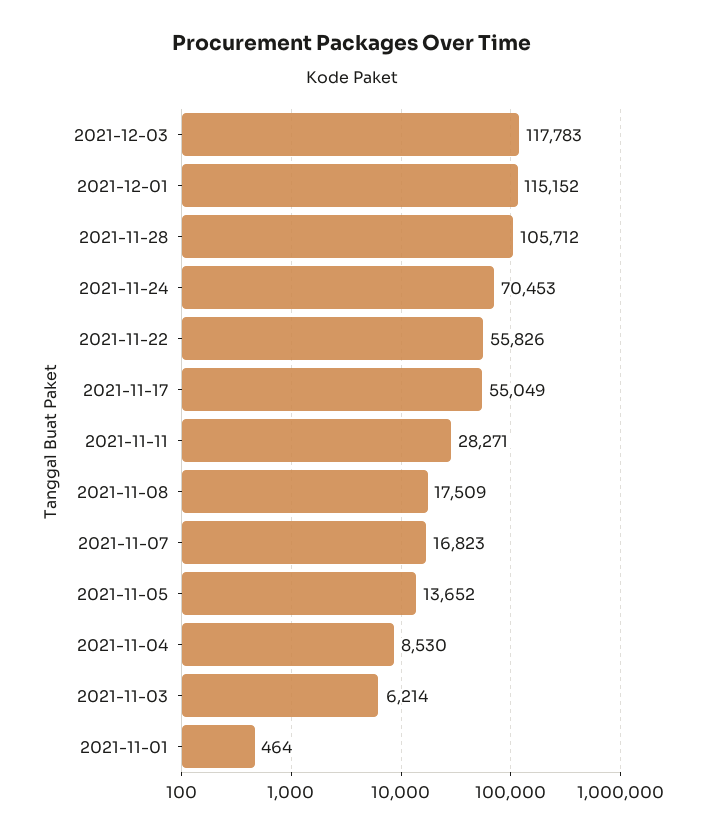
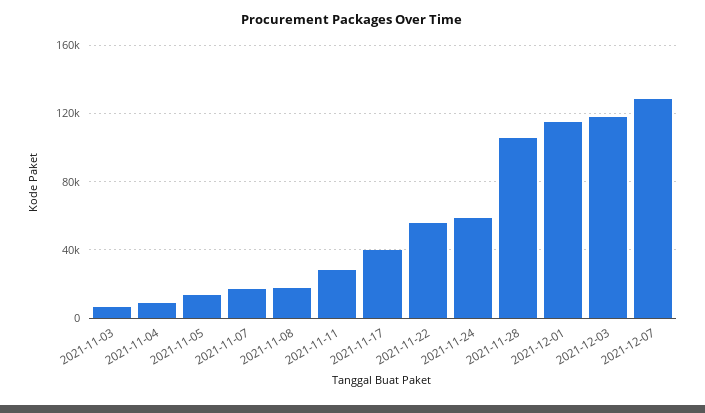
2021-11-24: 70453 -> 60000
2021-11-17: 55049 -> 40000
2021-11-01: 464 -> none
2021-12-07: none -> 130000

